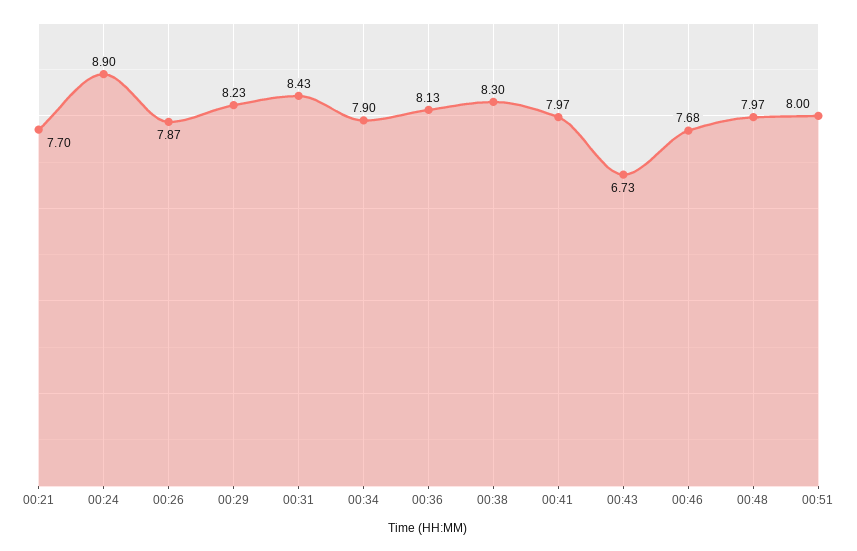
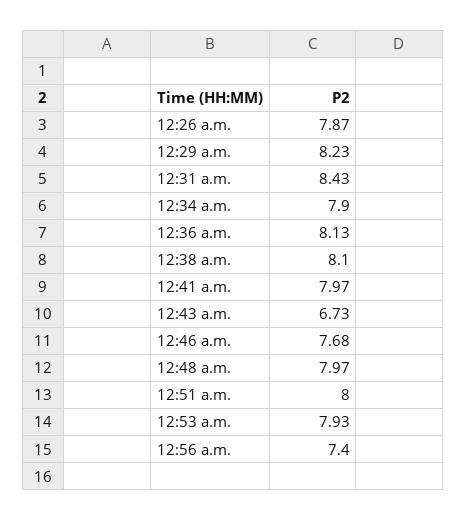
00:21: 7.7 -> none
00:24: 8.9 -> none
00:38: 8.3 -> 8.1
12:53 a.m.: none -> 7.93
12:56 a.m.: none -> 7.4

